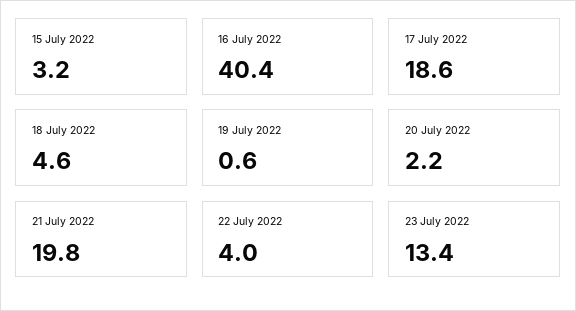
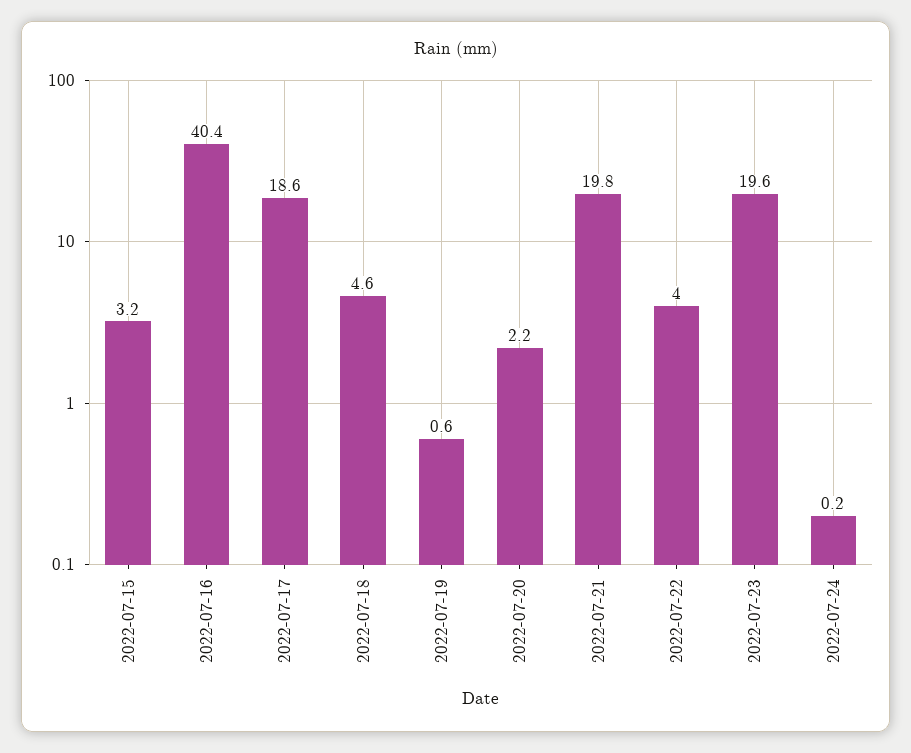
23 July 2022: 13.4 -> 19.6
2022-07-24: none -> 0.2

